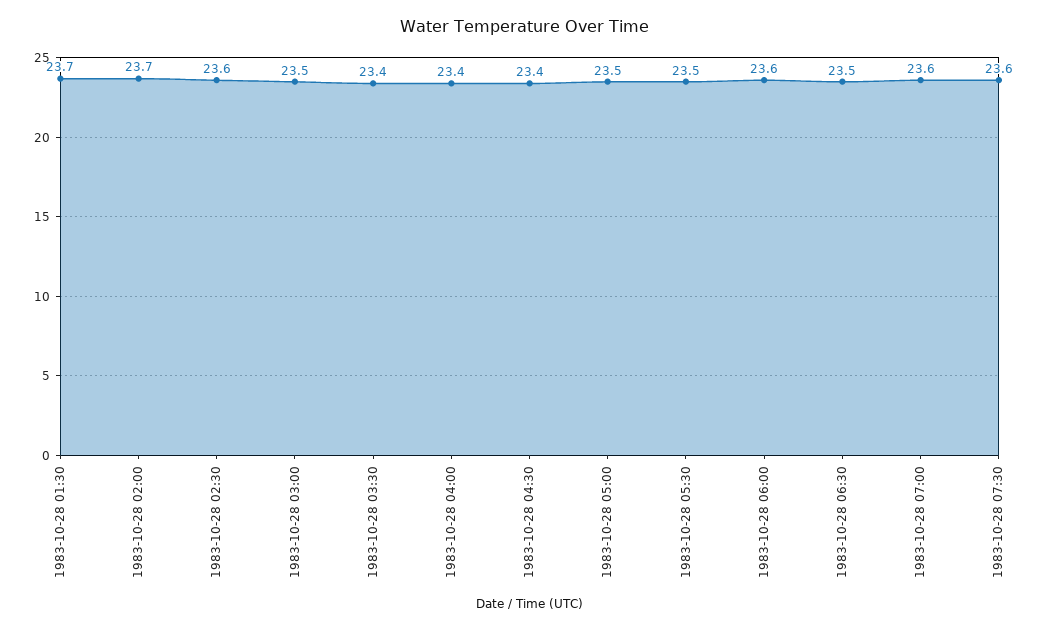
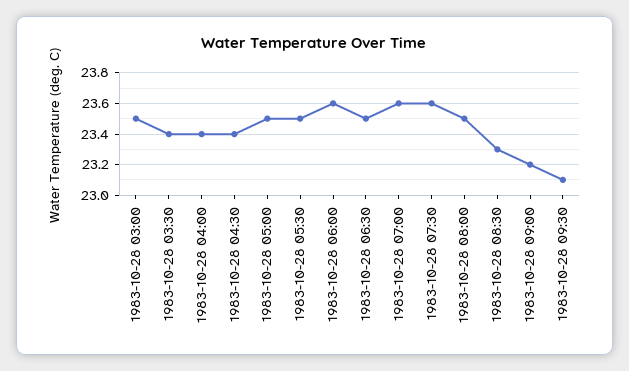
1983-10-28 01:30: 23.7 -> none
1983-10-28 02:00: 23.7 -> none
1983-10-28 02:30: 23.6 -> none
1983-10-28 08:00: none -> 23.5
1983-10-28 08:30: none -> 23.3
1983-10-28 09:00: none -> 23.2
1983-10-28 09:30: none -> 23.1

